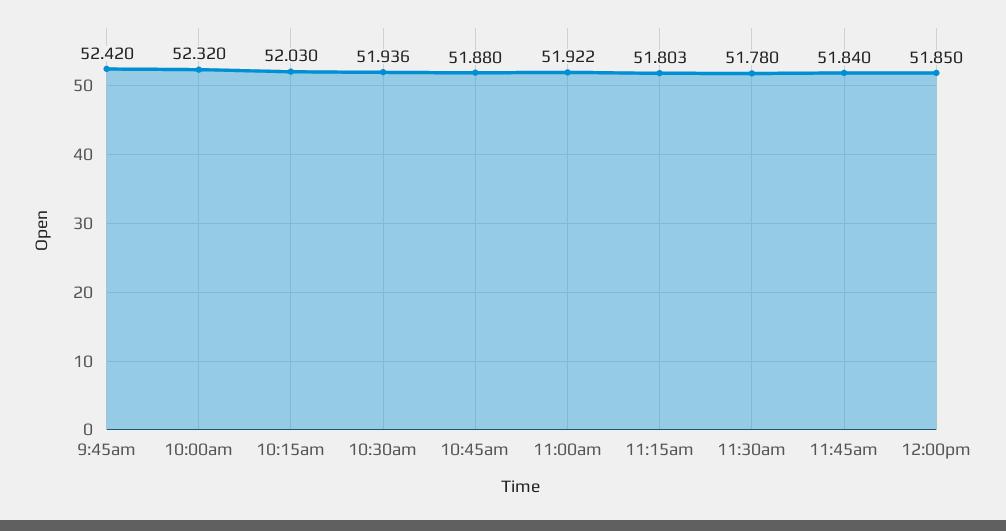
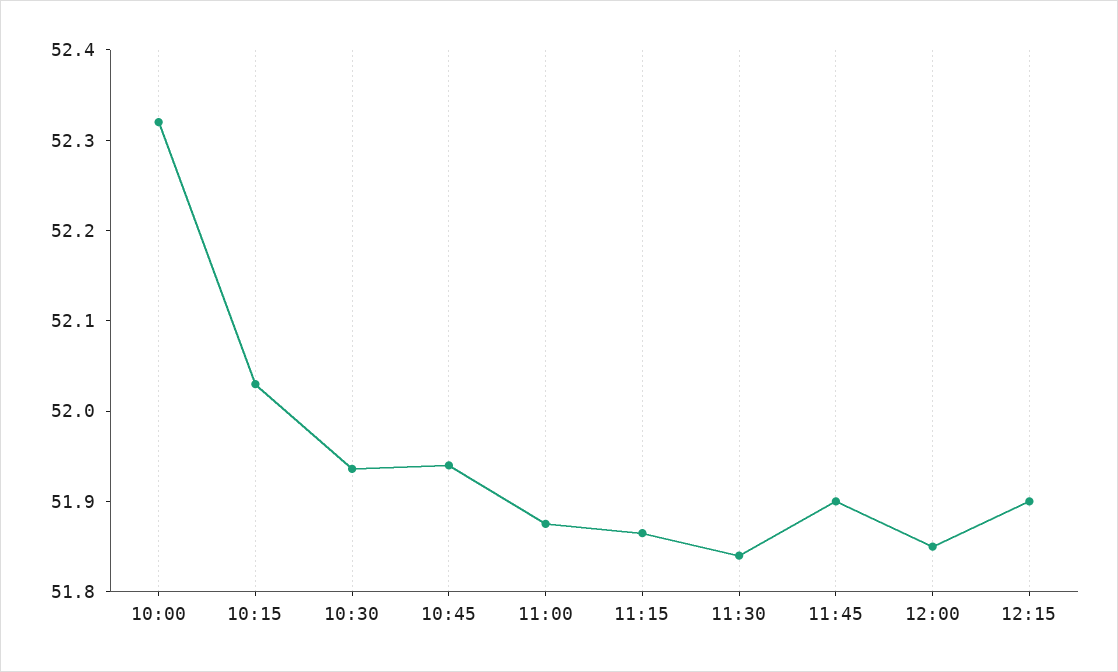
9:45am: 52.42 -> none
10:45am: 51.88 -> 51.94
11:00am: 51.922 -> 51.88
11:15am: 51.803 -> 51.86
11:30am: 51.78 -> 51.84
11:45am: 51.84 -> 51.9
12:15: none -> 51.9

